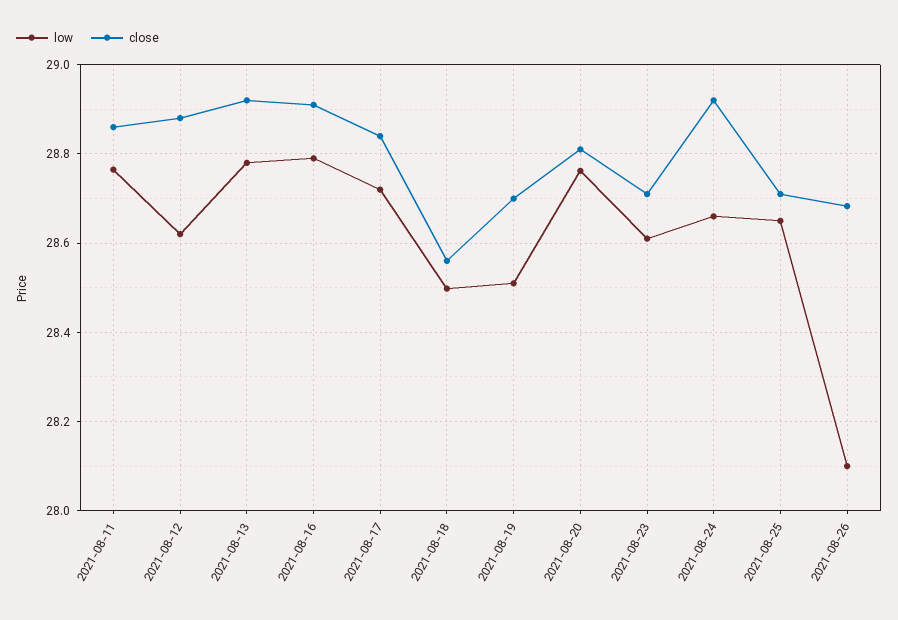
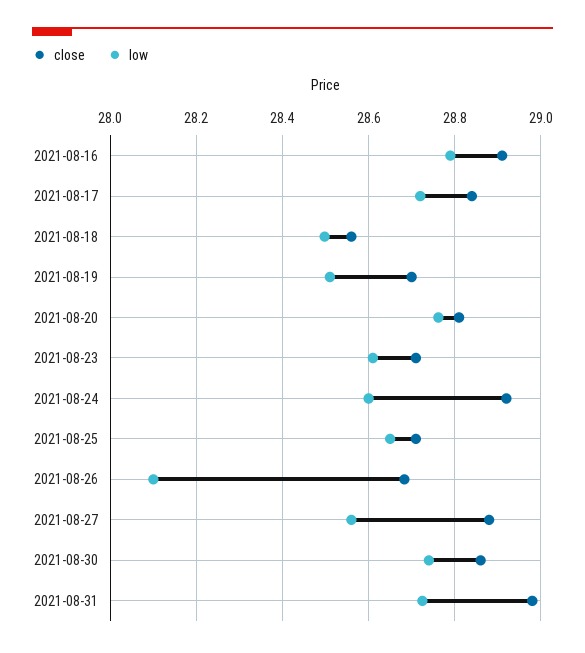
low, 2021-08-11: 28.76 -> none
close, 2021-08-11: 28.86 -> none
low, 2021-08-12: 28.62 -> none
close, 2021-08-12: 28.88 -> none
low, 2021-08-13: 28.78 -> none
close, 2021-08-13: 28.92 -> none
low, 2021-08-24: 28.66 -> 28.6
close, 2021-08-27: none -> 28.88
low, 2021-08-27: none -> 28.56
close, 2021-08-30: none -> 28.86
low, 2021-08-30: none -> 28.74
close, 2021-08-31: none -> 28.98
low, 2021-08-31: none -> 28.72

